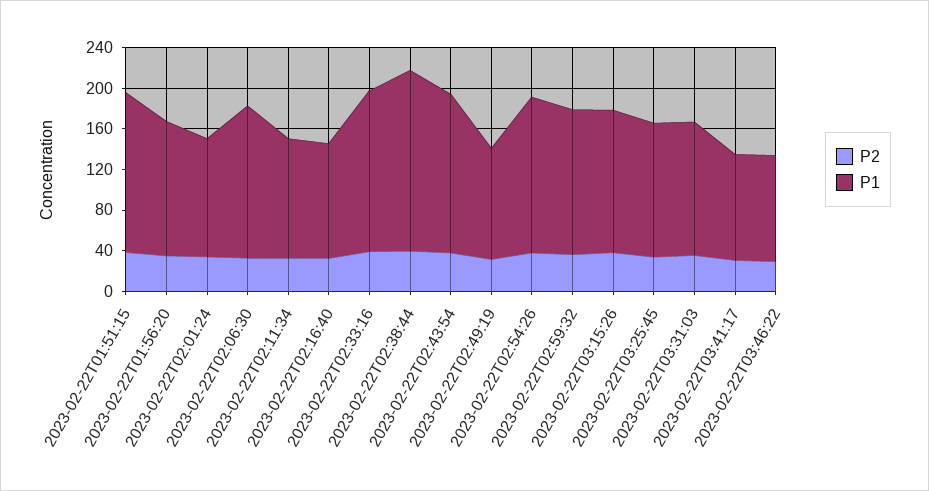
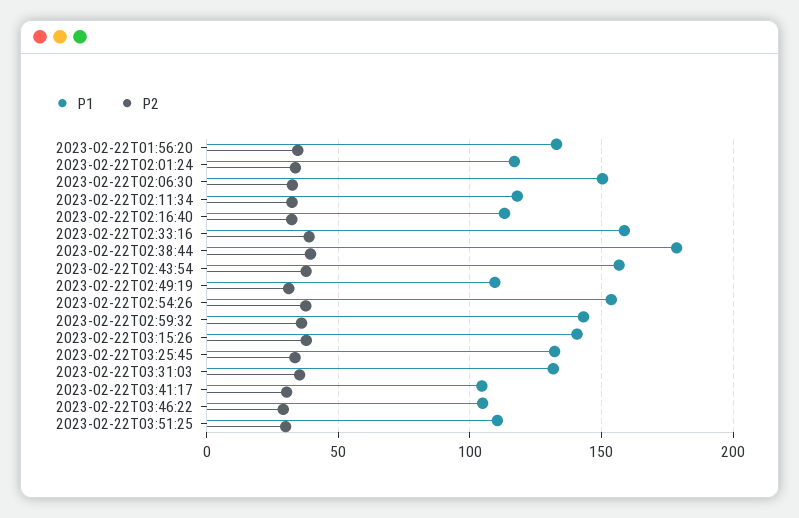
P2, 2023-02-22T01:51:15: 40 -> none
P1, 2023-02-22T01:51:15: 160 -> none
P1, 2023-02-22T03:51:25: none -> 110
P2, 2023-02-22T03:51:25: none -> 30

